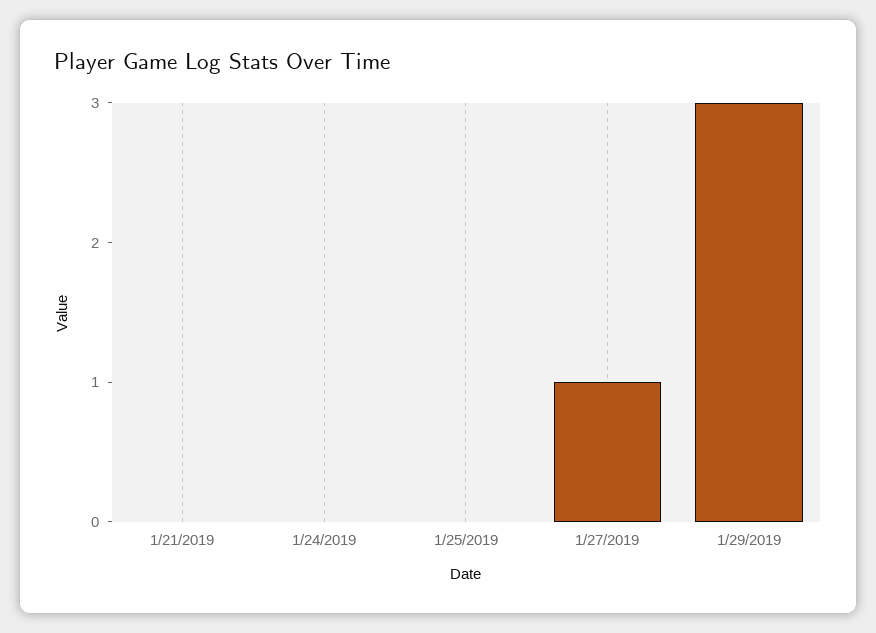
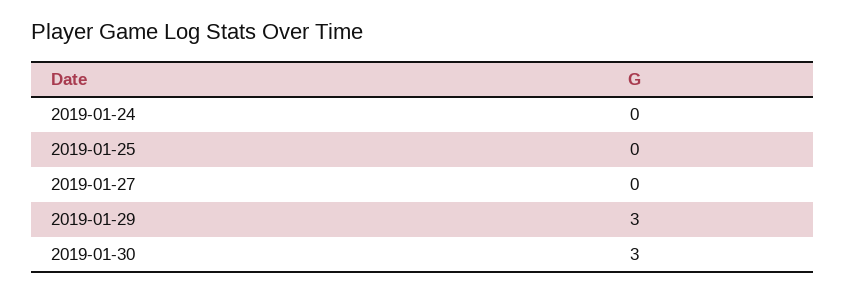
1/21/2019: 0 -> none
1/27/2019: 1 -> 0
2019-01-30: none -> 3

